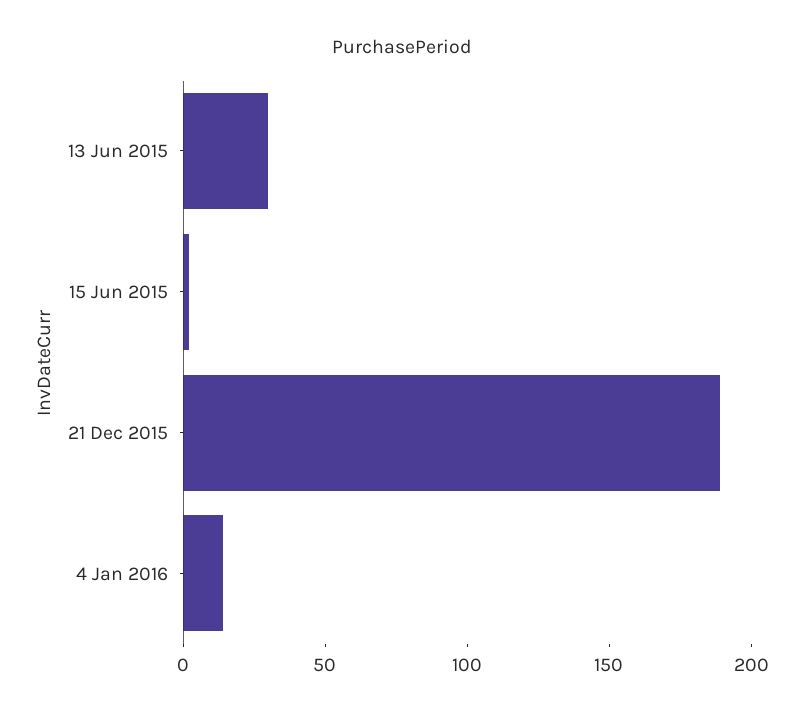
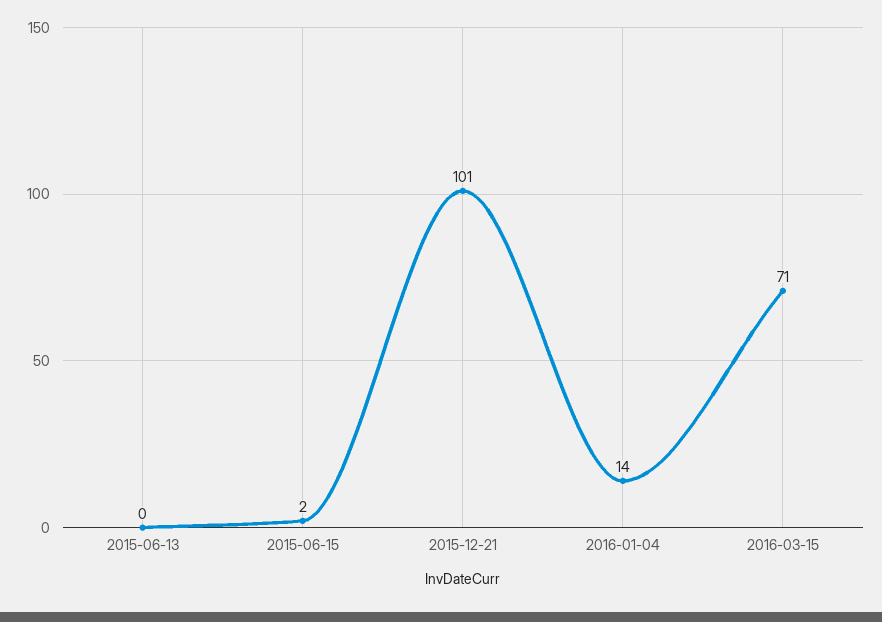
13 Jun 2015: 30 -> 0
21 Dec 2015: 190 -> 101
2016-03-15: none -> 71

